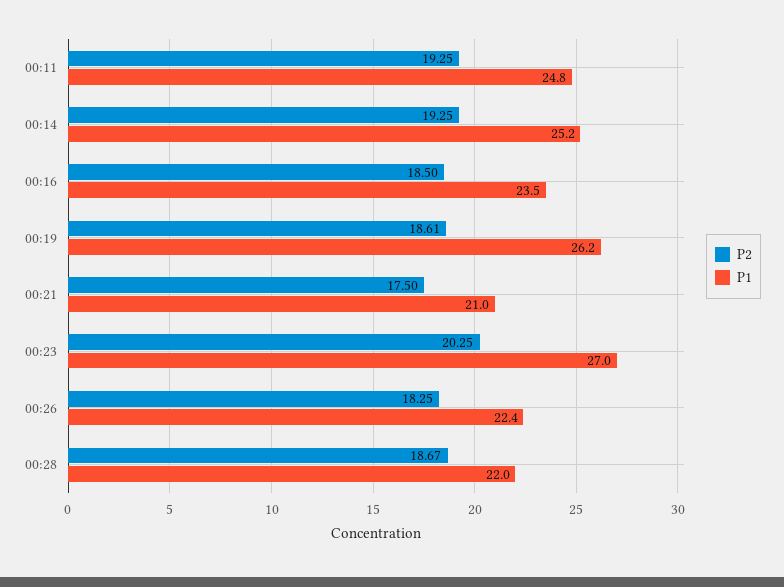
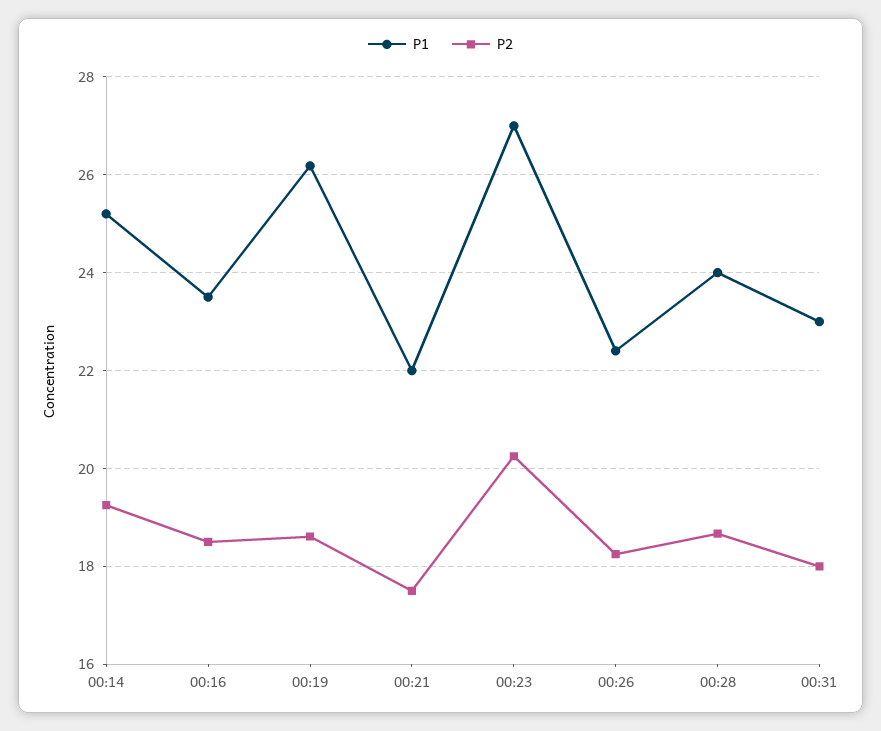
P2, 00:11: 19.25 -> none
P1, 00:11: 24.8 -> none
P1, 00:21: 21 -> 22
P1, 00:28: 22 -> 24
P1, 00:31: none -> 23
P2, 00:31: none -> 18

